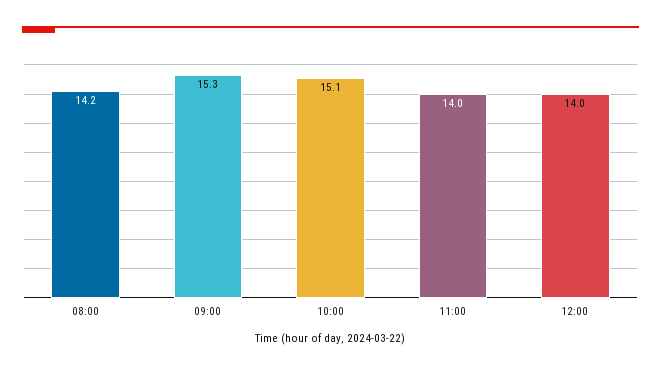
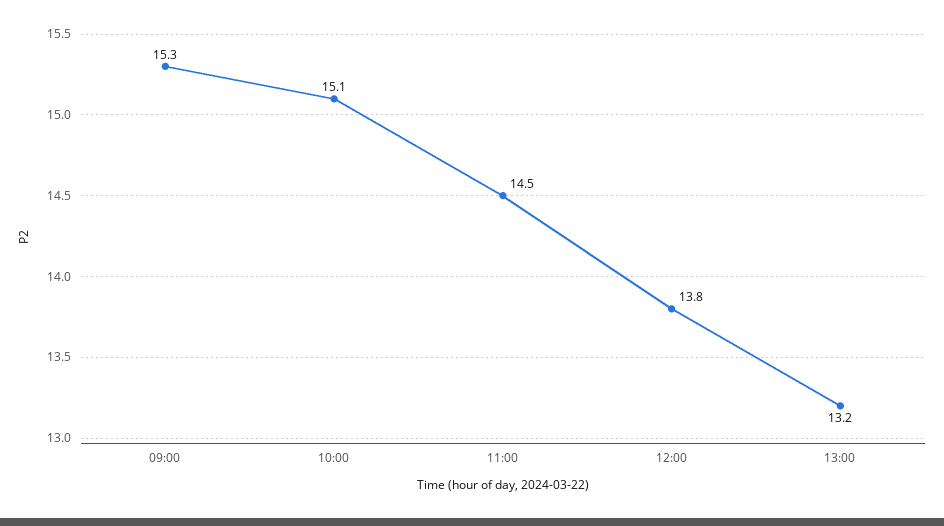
08:00: 14.2 -> none
11:00: 14 -> 14.5
12:00: 14 -> 13.8
13:00: none -> 13.2

